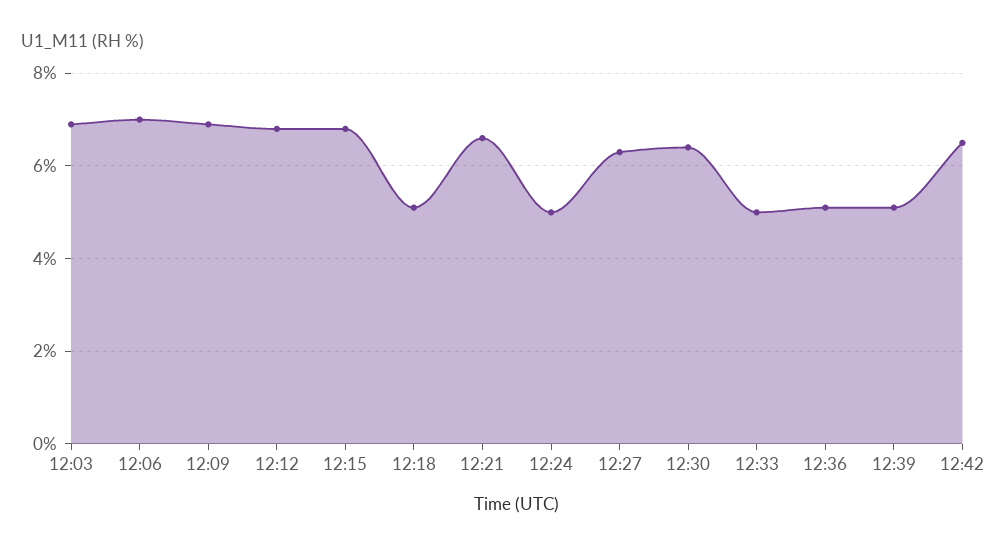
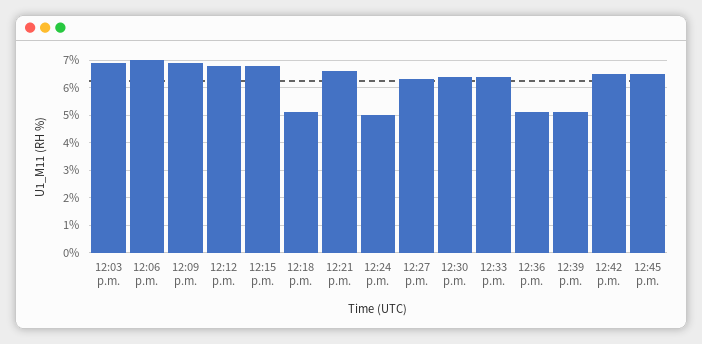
12:33: 5 -> 6.5
12:45 p.m.: none -> 6.5

